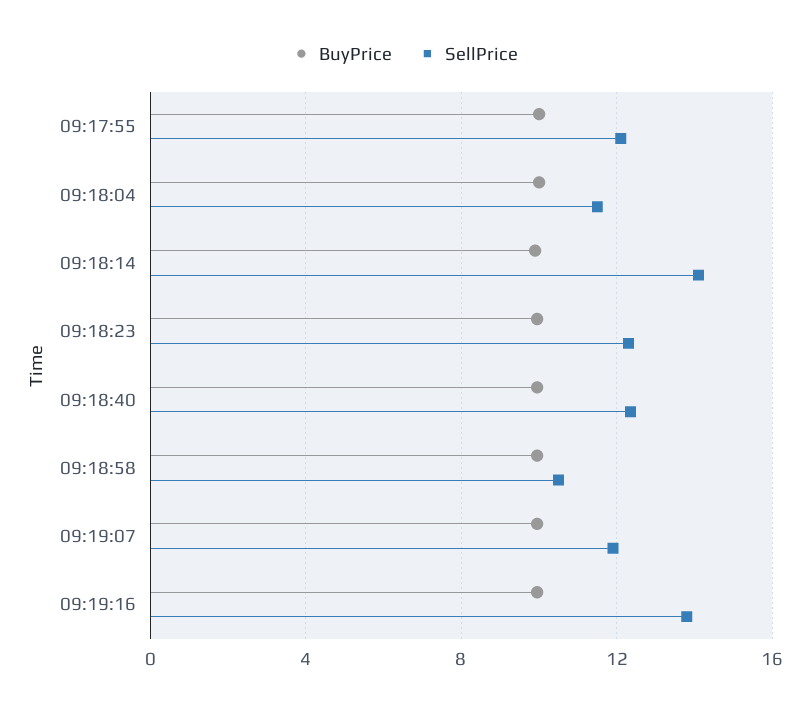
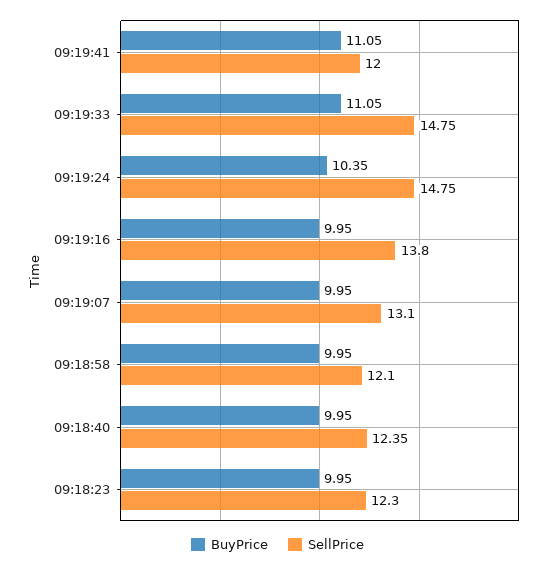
BuyPrice, 09:17:55: 10 -> none
SellPrice, 09:17:55: 12 -> none
BuyPrice, 09:18:04: 10 -> none
SellPrice, 09:18:04: 11.5 -> none
BuyPrice, 09:18:14: 10 -> none
SellPrice, 09:18:14: 14 -> none
SellPrice, 09:18:58: 10.5 -> 12.1
SellPrice, 09:19:07: 12 -> 13.1
BuyPrice, 09:19:41: none -> 11.05
SellPrice, 09:19:41: none -> 12
BuyPrice, 09:19:33: none -> 11.05
SellPrice, 09:19:33: none -> 14.75
BuyPrice, 09:19:24: none -> 10.35
SellPrice, 09:19:24: none -> 14.75

